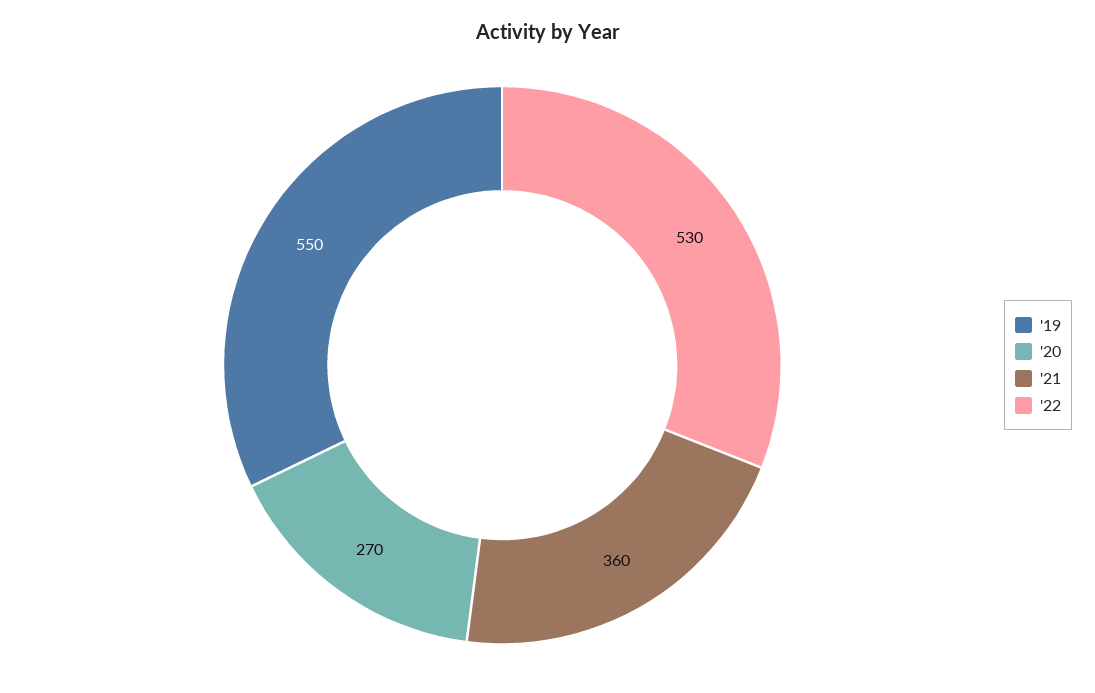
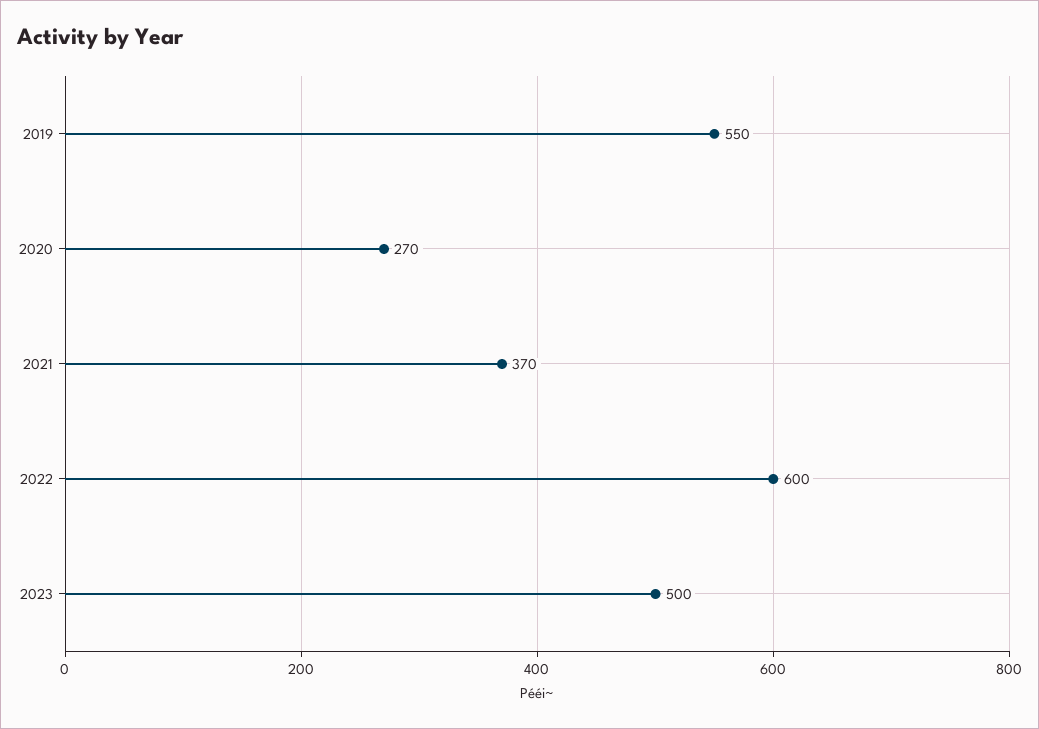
'21: 360 -> 370
'22: 530 -> 600
2023: none -> 500

